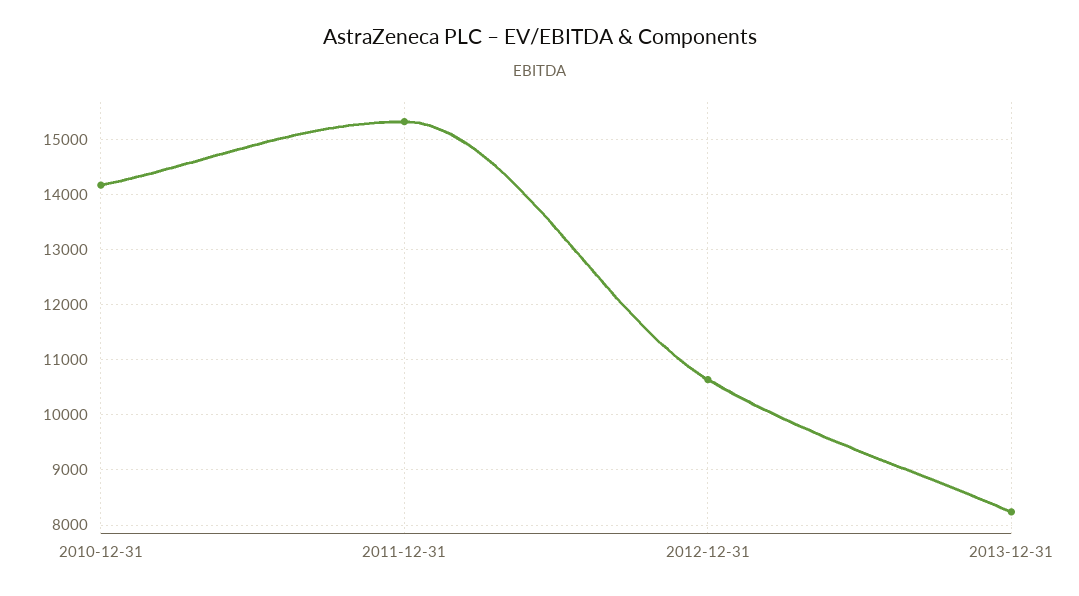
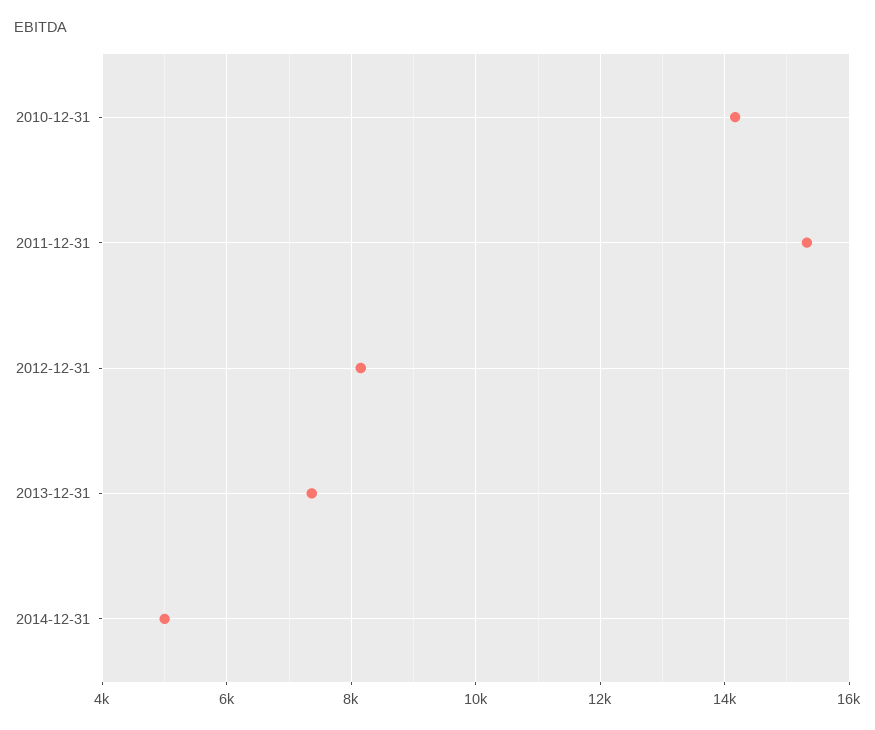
2012-12-31: 10600 -> 8200
2013-12-31: 8200 -> 7400
2014-12-31: none -> 5000

